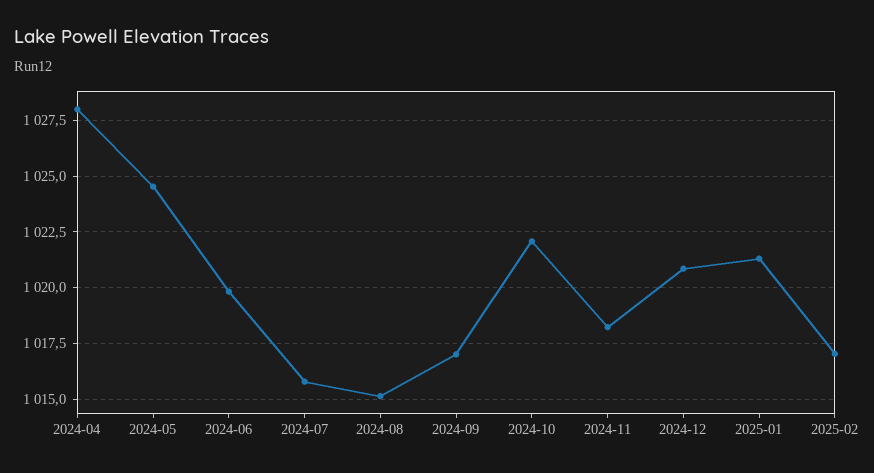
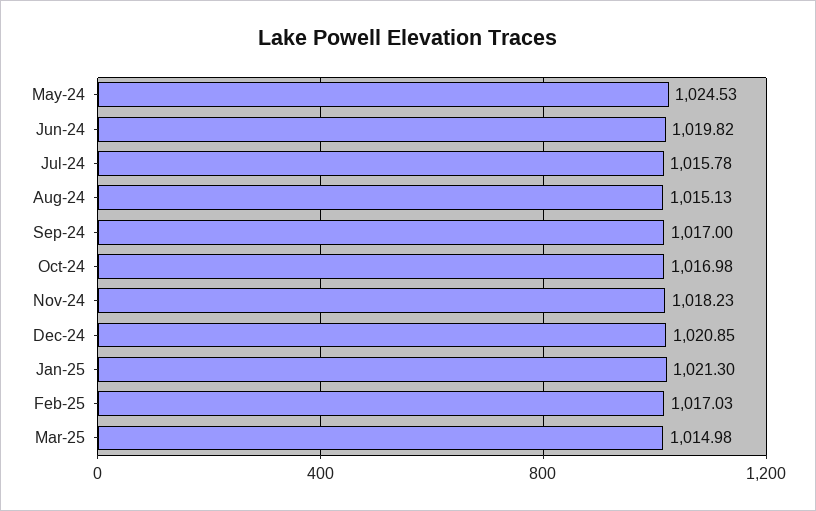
2024-04: 1028 -> none
2024-10: 1022 -> 1016.98
Mar-25: none -> 1014.98

